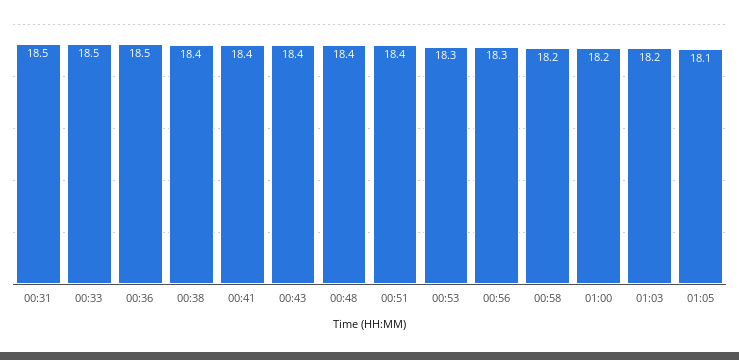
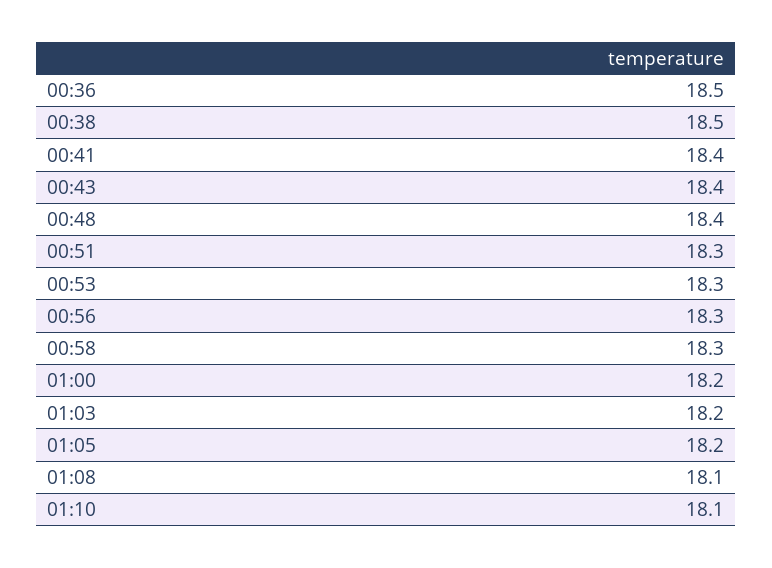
00:31: 18.5 -> none
00:33: 18.5 -> none
00:38: 18.4 -> 18.5
00:51: 18.4 -> 18.3
00:58: 18.2 -> 18.3
01:05: 18.1 -> 18.2
01:08: none -> 18.1
01:10: none -> 18.1

